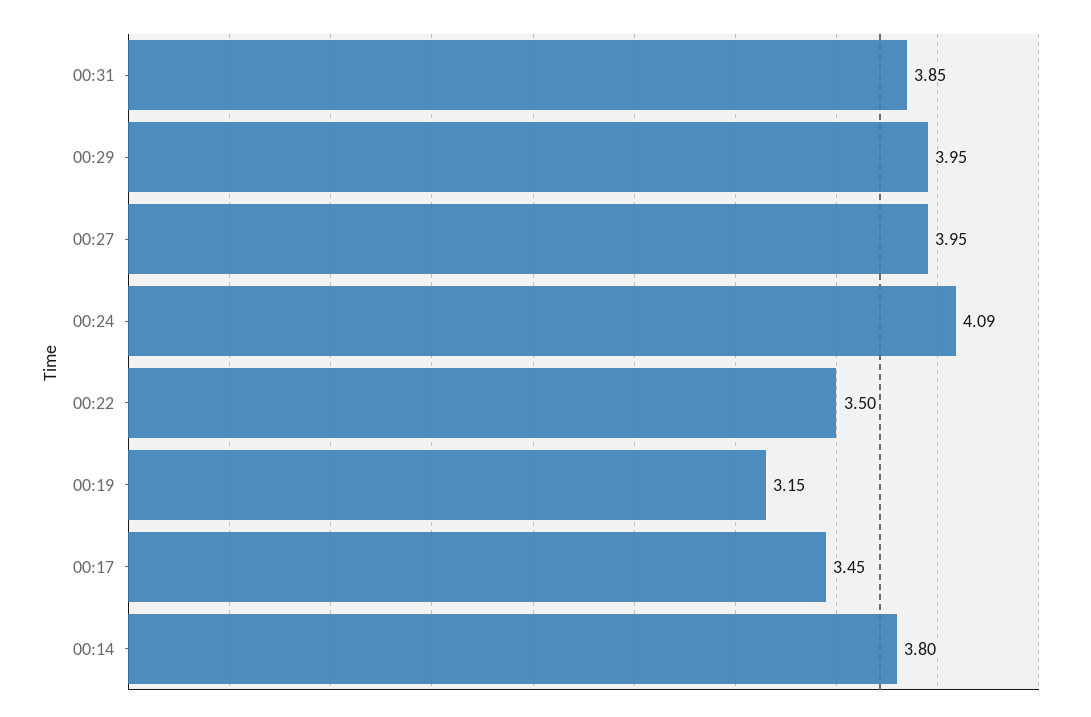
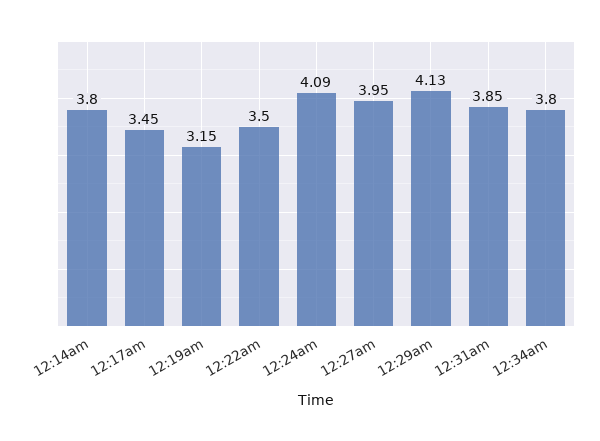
00:29: 3.95 -> 4.13
12:34am: none -> 3.8

